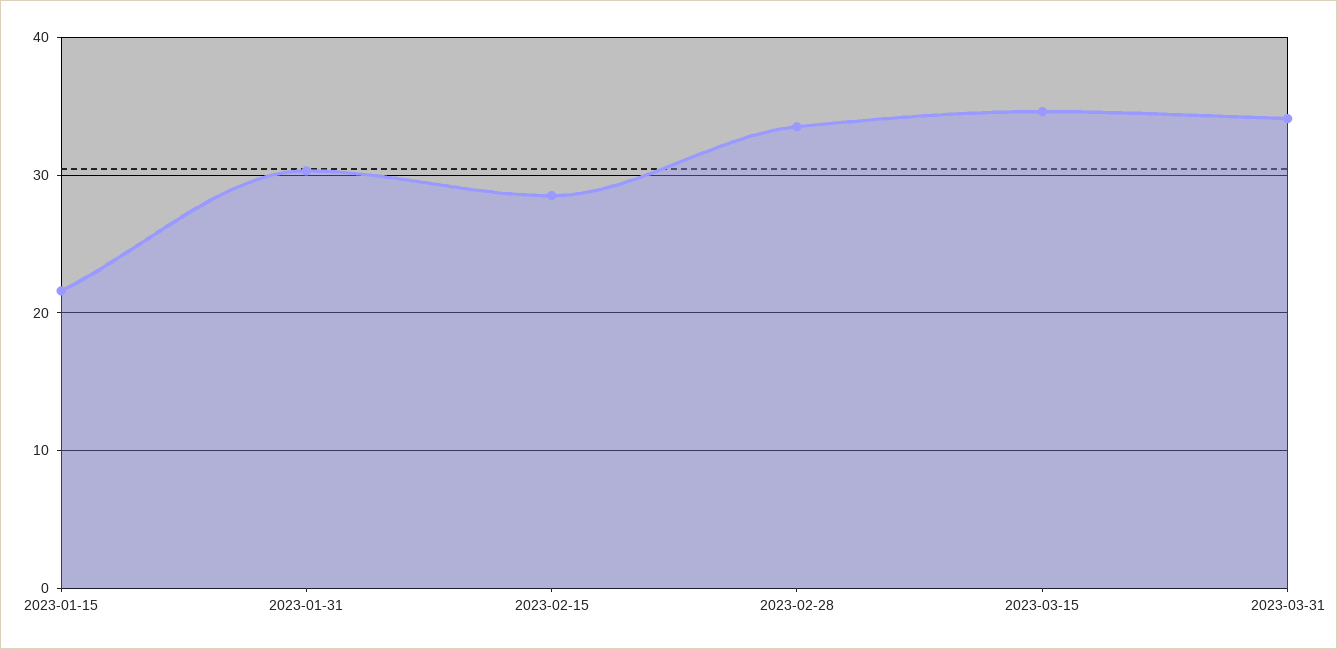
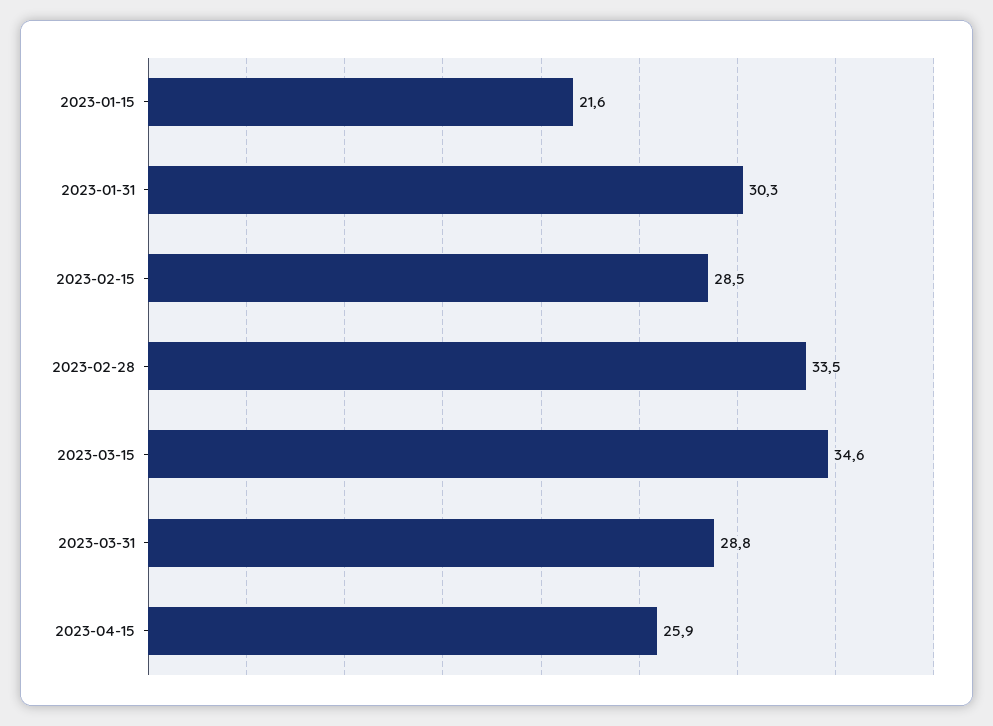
2023-03-31: 34 -> 28.8
2023-04-15: none -> 25.9

